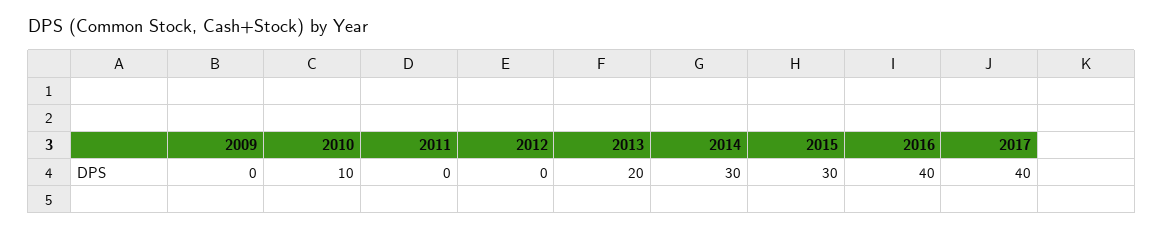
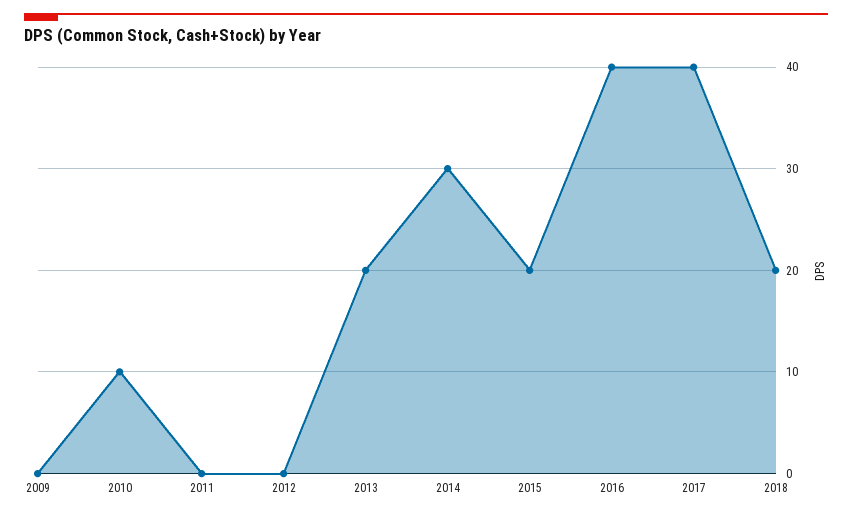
2015: 30 -> 20
2018: none -> 20

